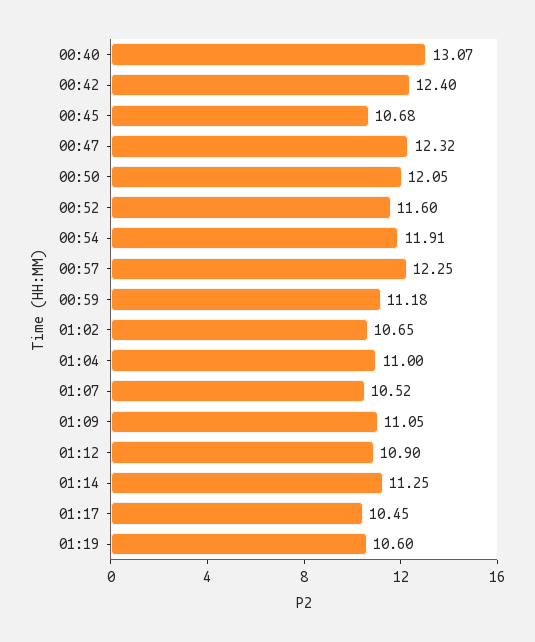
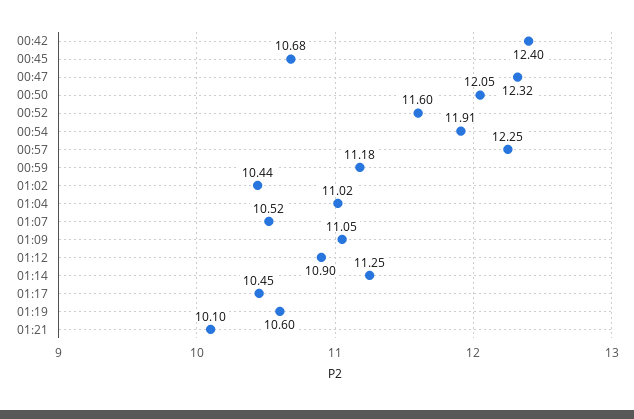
00:40: 13.07 -> none
01:02: 10.65 -> 10.44
01:04: 11 -> 11.02
01:21: none -> 10.1

